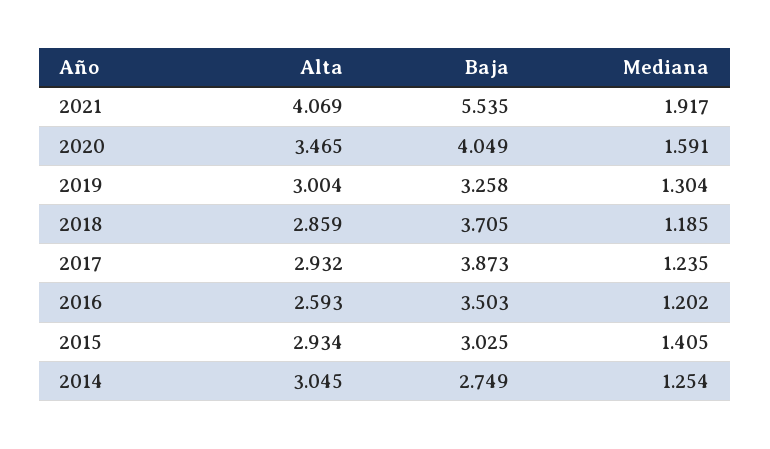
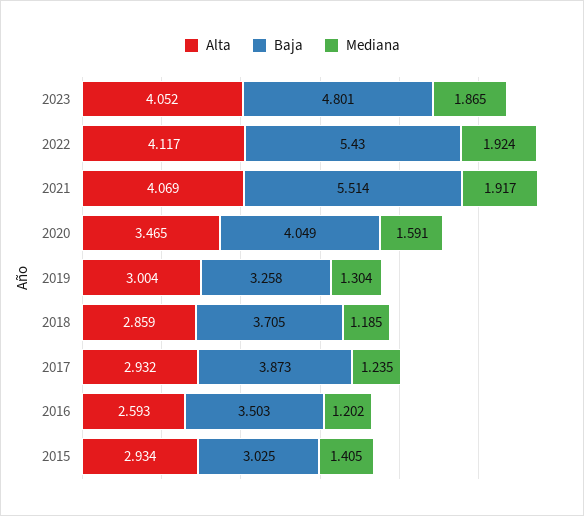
Baja, 2021: 5.535 -> 5.514
Alta, 2014: 3.045 -> none
Baja, 2014: 2.749 -> none
Mediana, 2014: 1.254 -> none
Alta, 2023: none -> 4.052
Baja, 2023: none -> 4.801
Mediana, 2023: none -> 1.865
Alta, 2022: none -> 4.117
Baja, 2022: none -> 5.43
Mediana, 2022: none -> 1.924

